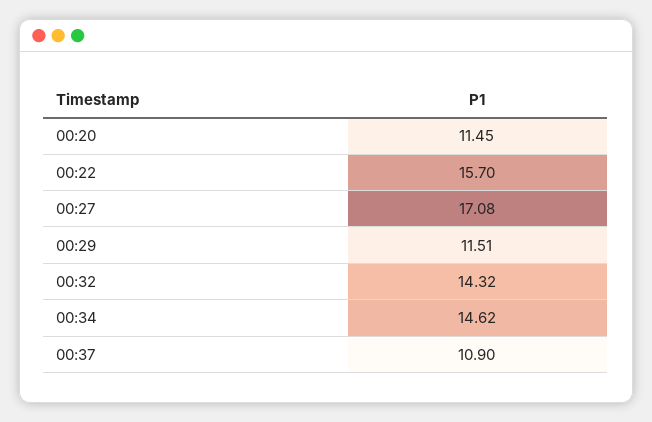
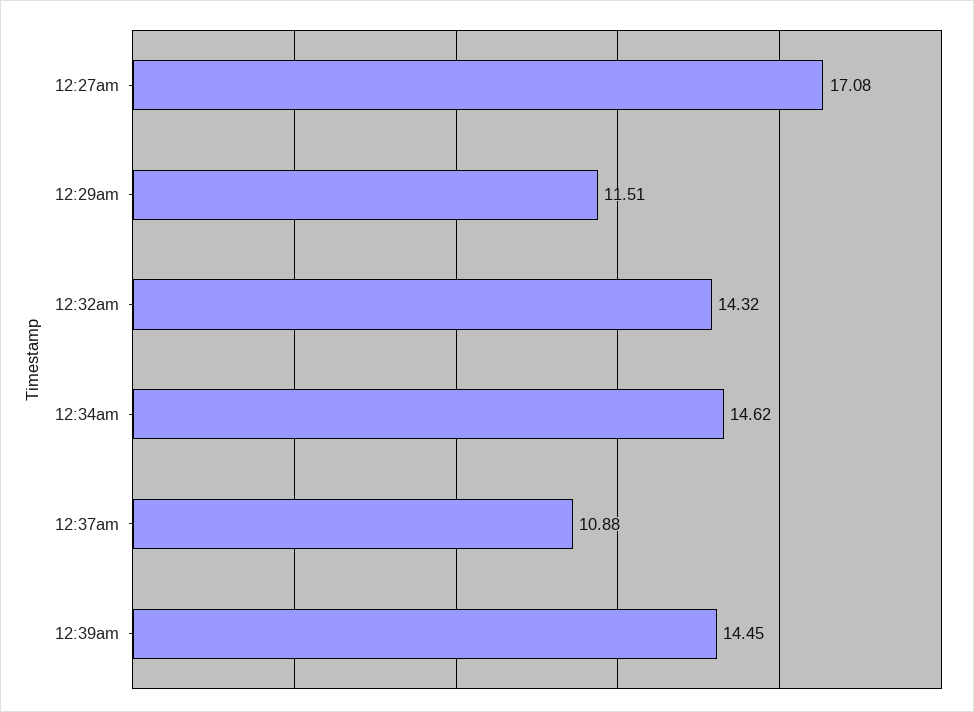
00:20: 11.45 -> none
00:22: 15.7 -> none
00:37: 10.9 -> 10.88
12:39am: none -> 14.45

